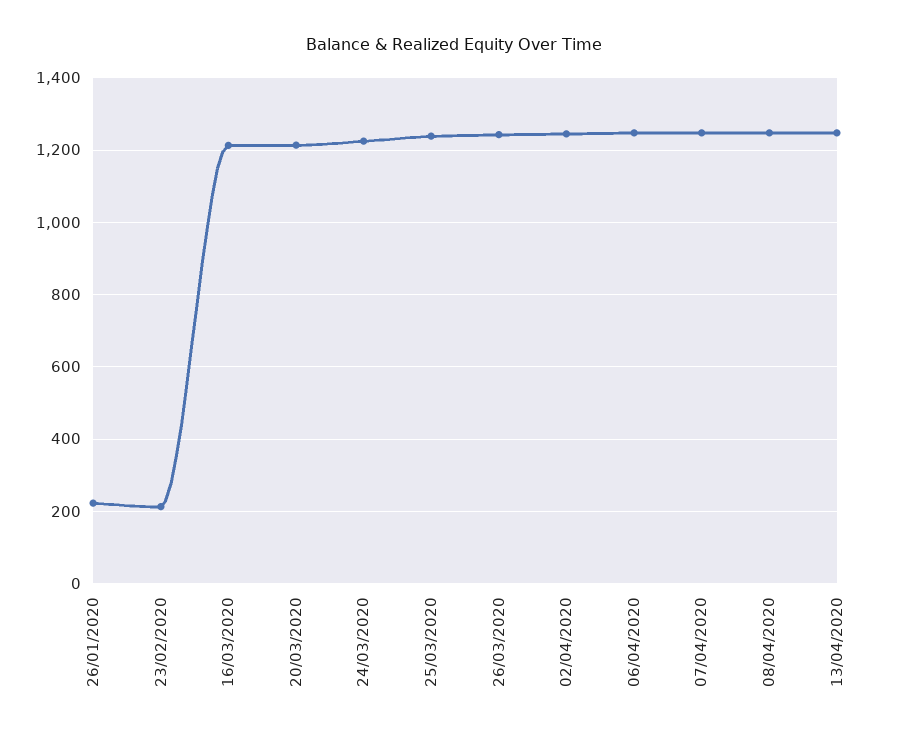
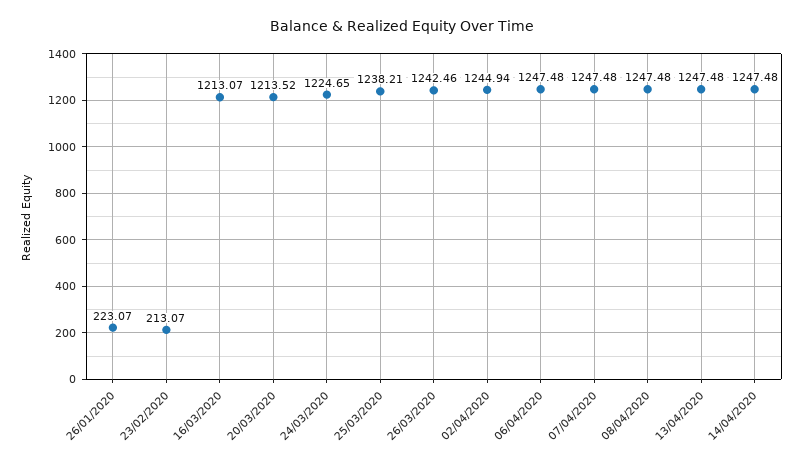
14/04/2020: none -> 1247.48

